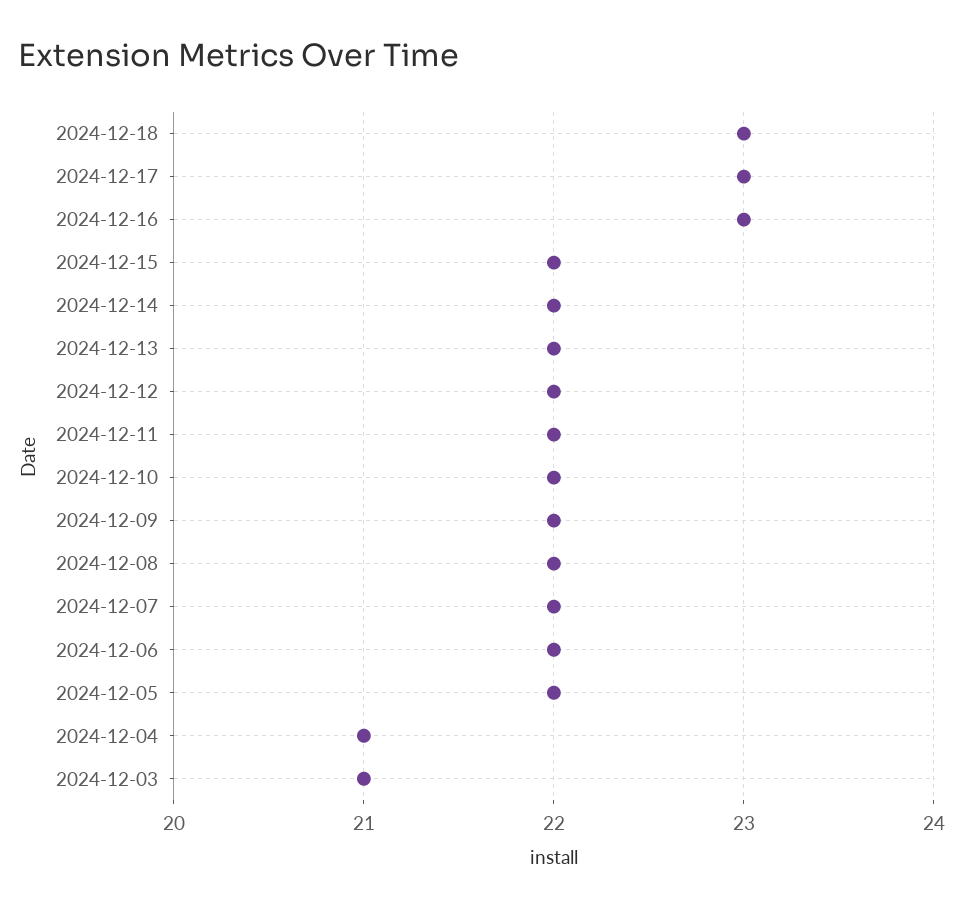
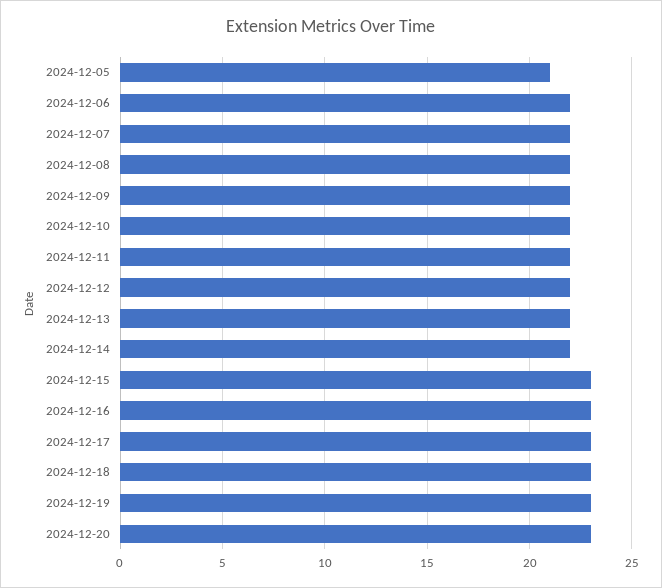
2024-12-15: 22 -> 23
2024-12-05: 22 -> 21
2024-12-04: 21 -> none
2024-12-03: 21 -> none
2024-12-19: none -> 23
2024-12-20: none -> 23

